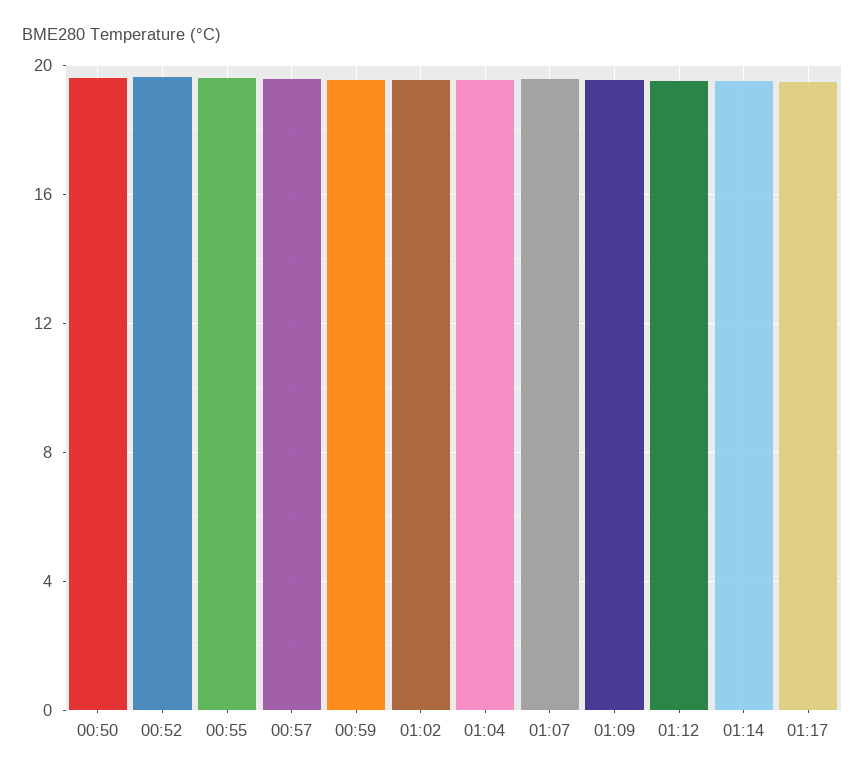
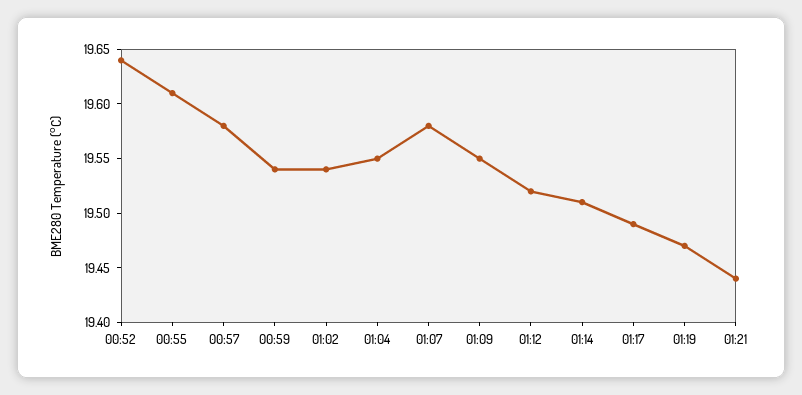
00:50: 19.5 -> none
01:19: none -> 19.47
01:21: none -> 19.44

